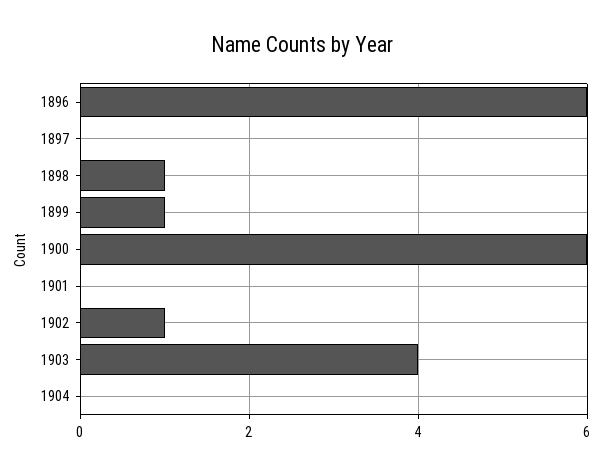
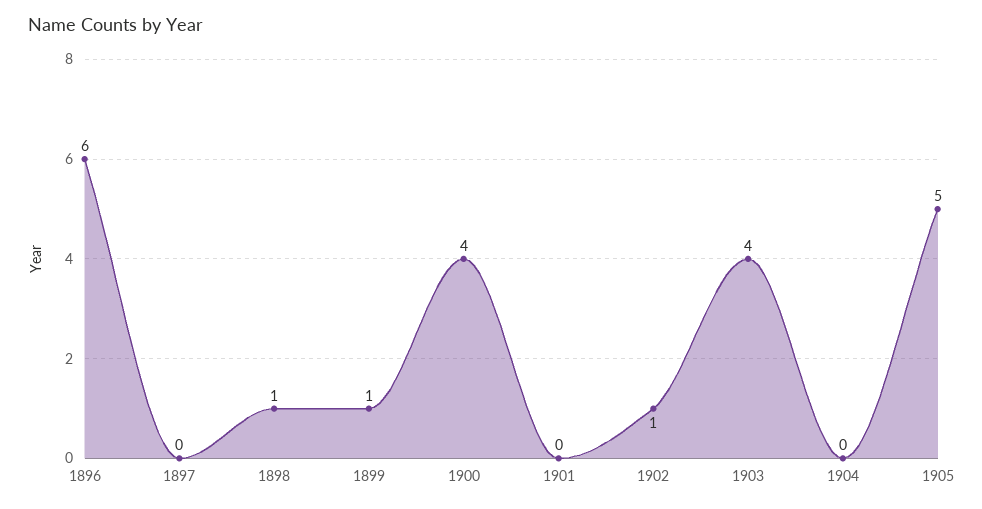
1900: 6 -> 4
1905: none -> 5

